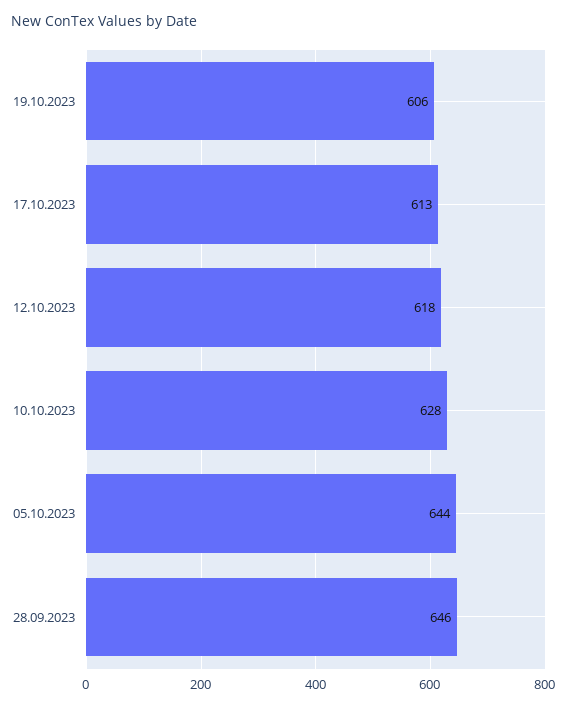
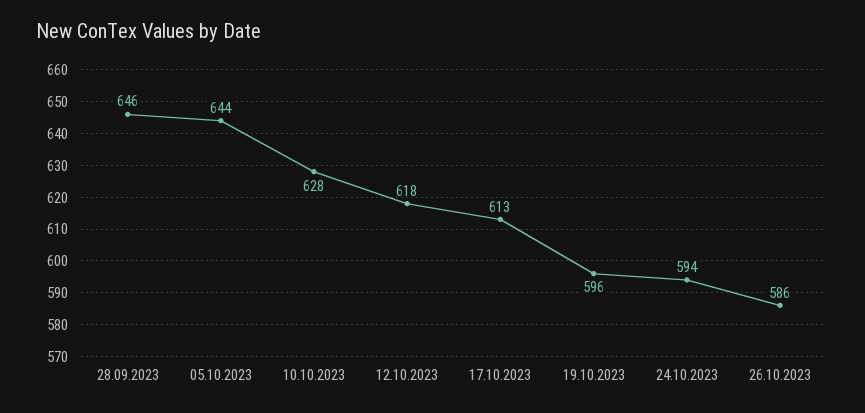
19.10.2023: 606 -> 596
24.10.2023: none -> 594
26.10.2023: none -> 586

